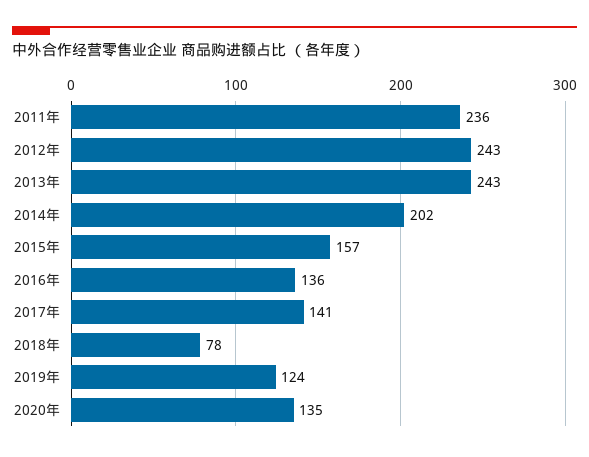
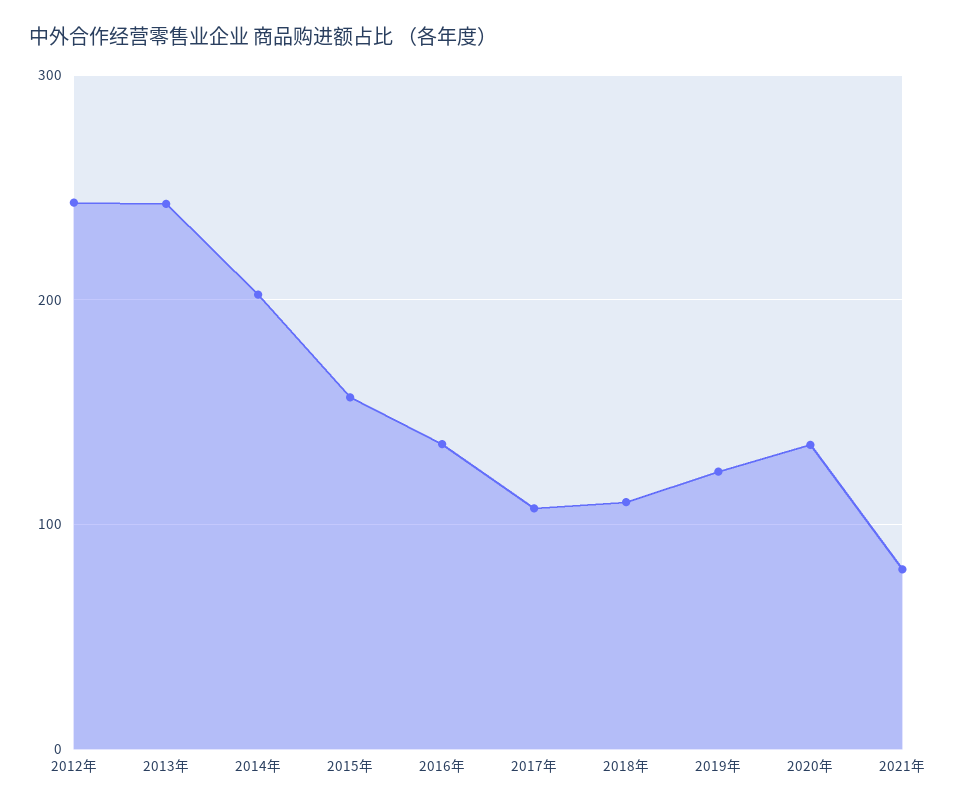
2011年: 236 -> none
2017年: 141 -> 110
2018年: 78 -> 110
2021年: none -> 80

